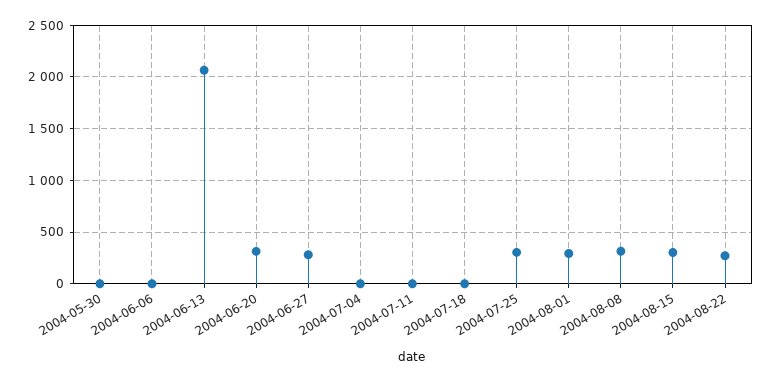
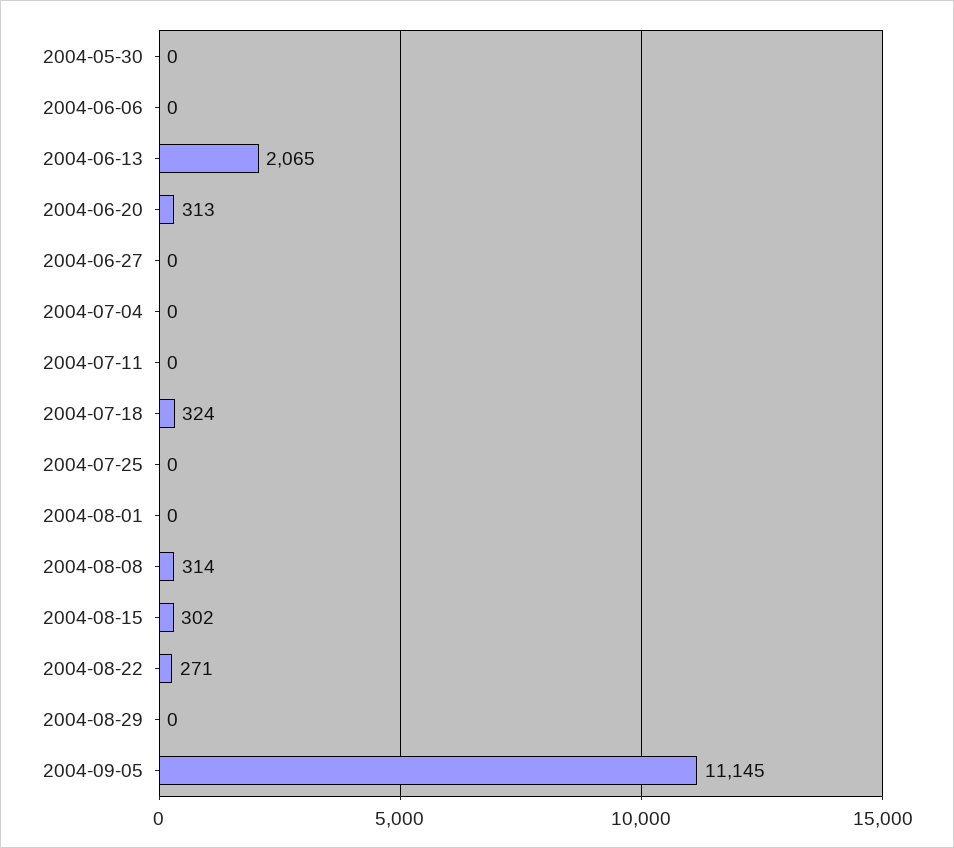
2004-06-27: 300 -> 0
2004-07-18: 0 -> 324
2004-07-25: 300 -> 0
2004-08-01: 300 -> 0
2004-08-29: none -> 0
2004-09-05: none -> 11145

